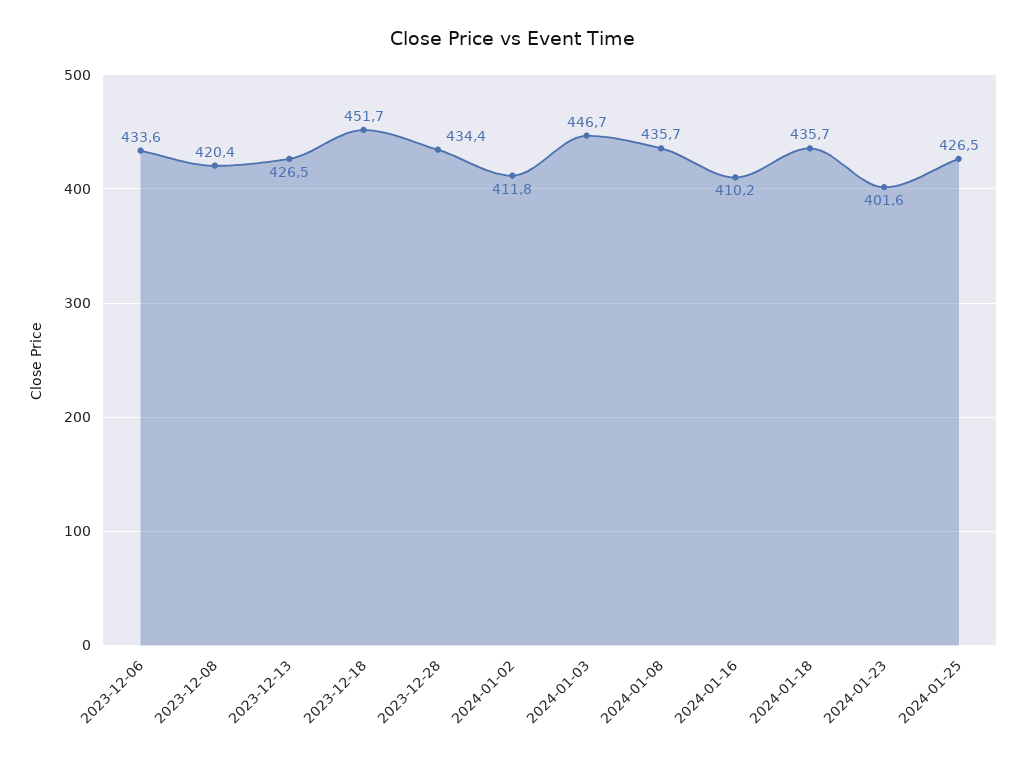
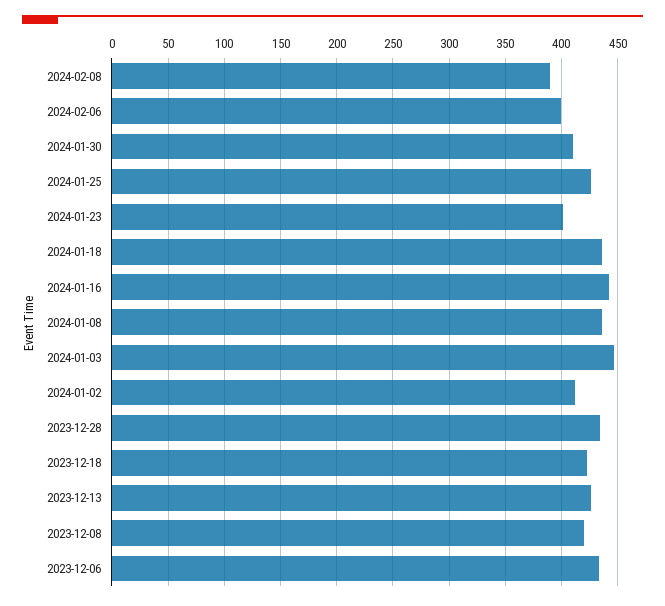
2023-12-18: 451.7 -> 420
2024-01-16: 410.2 -> 440
2024-02-08: none -> 390
2024-02-06: none -> 400
2024-01-30: none -> 410

